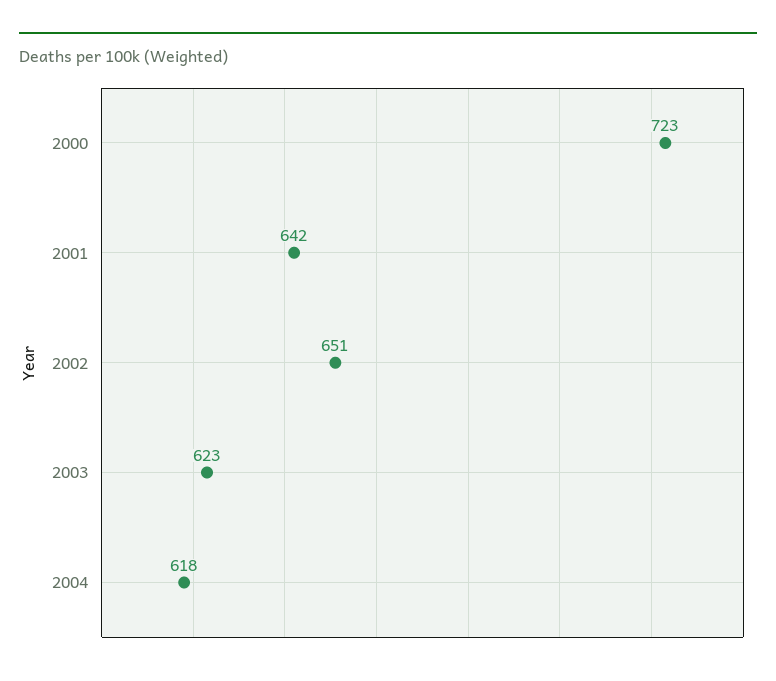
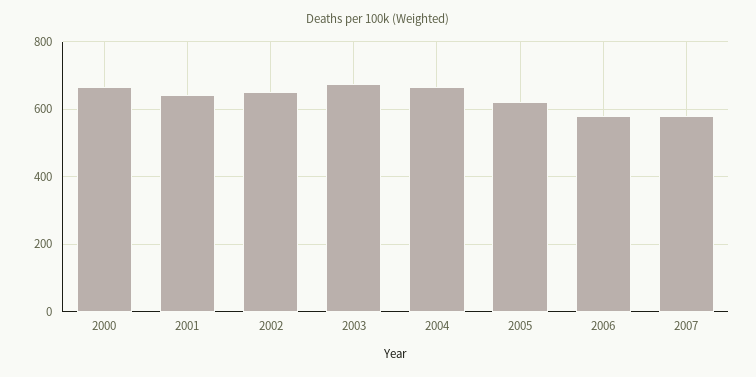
2000: 723 -> 660
2003: 623 -> 680
2004: 618 -> 660
2005: none -> 620
2006: none -> 580
2007: none -> 580

